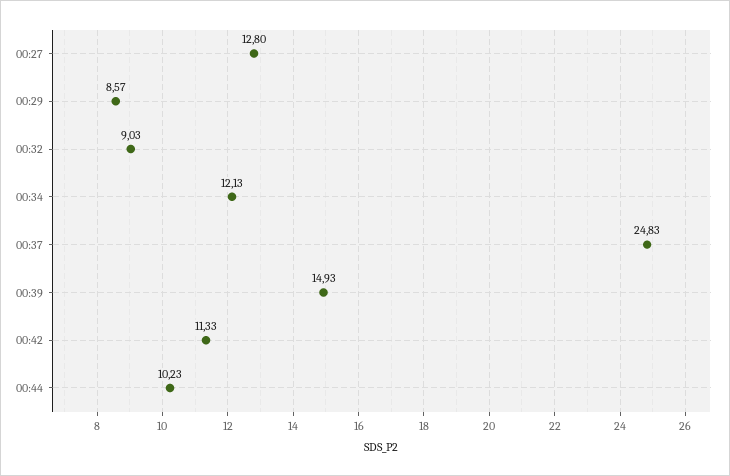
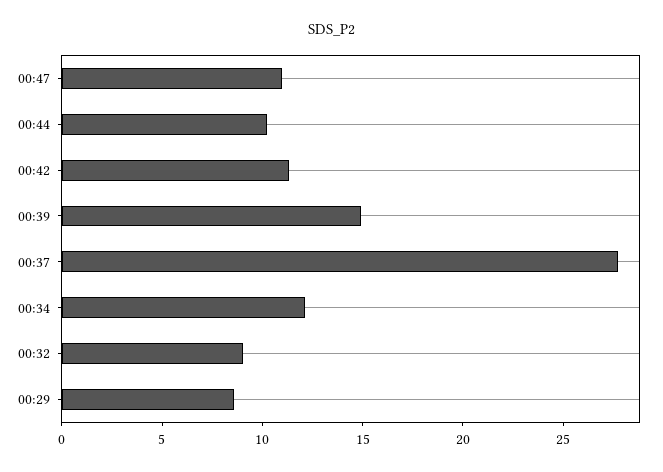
00:27: 12.8 -> none
00:37: 24.83 -> 28
00:47: none -> 11

